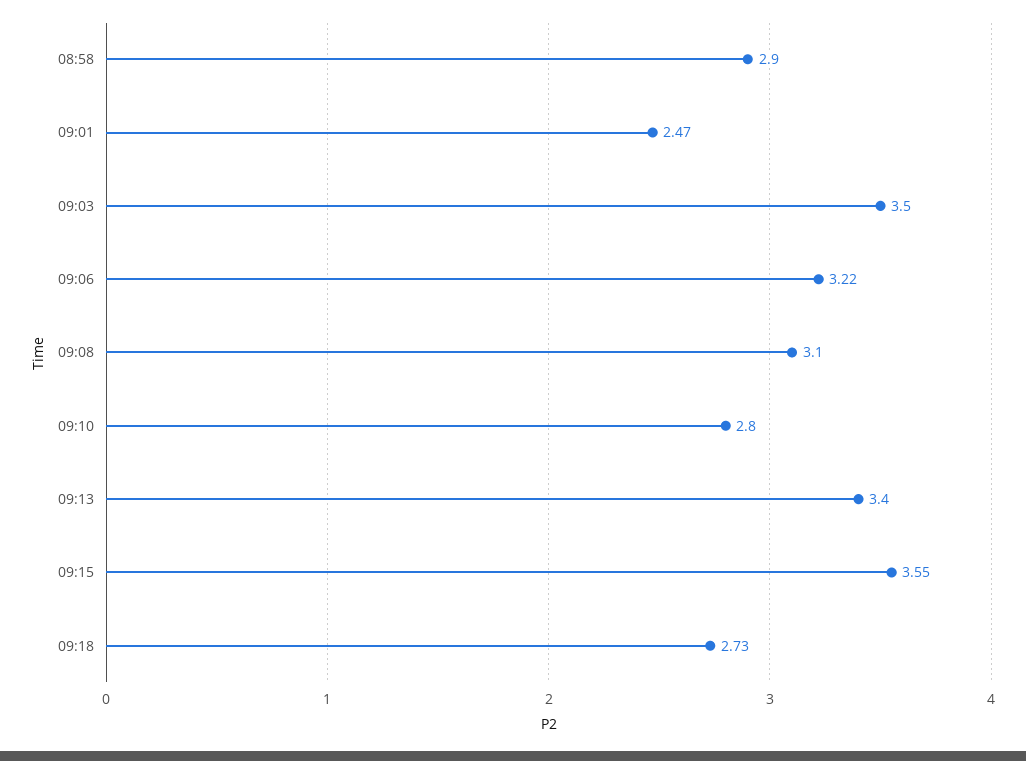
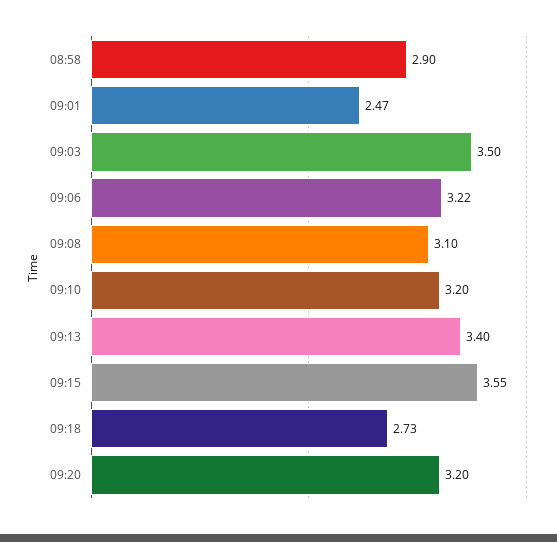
09:10: 2.8 -> 3.2
09:20: none -> 3.2

